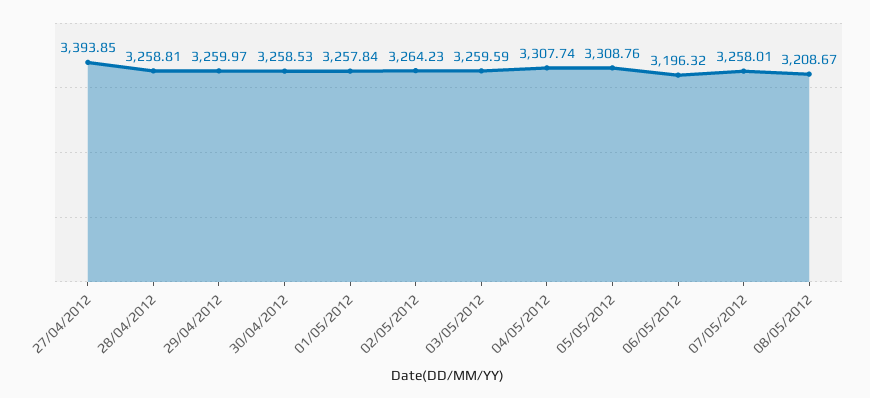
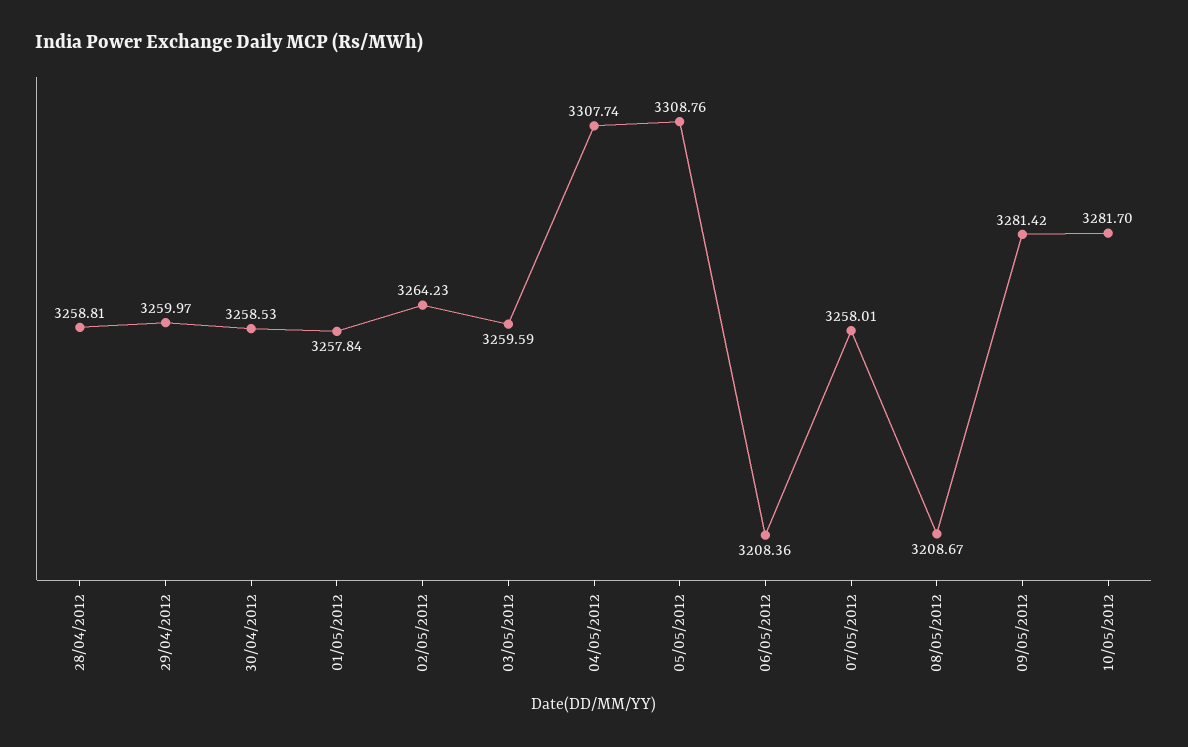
27/04/2012: 3393.85 -> none
06/05/2012: 3196.32 -> 3208.36
09/05/2012: none -> 3281.42
10/05/2012: none -> 3281.7

